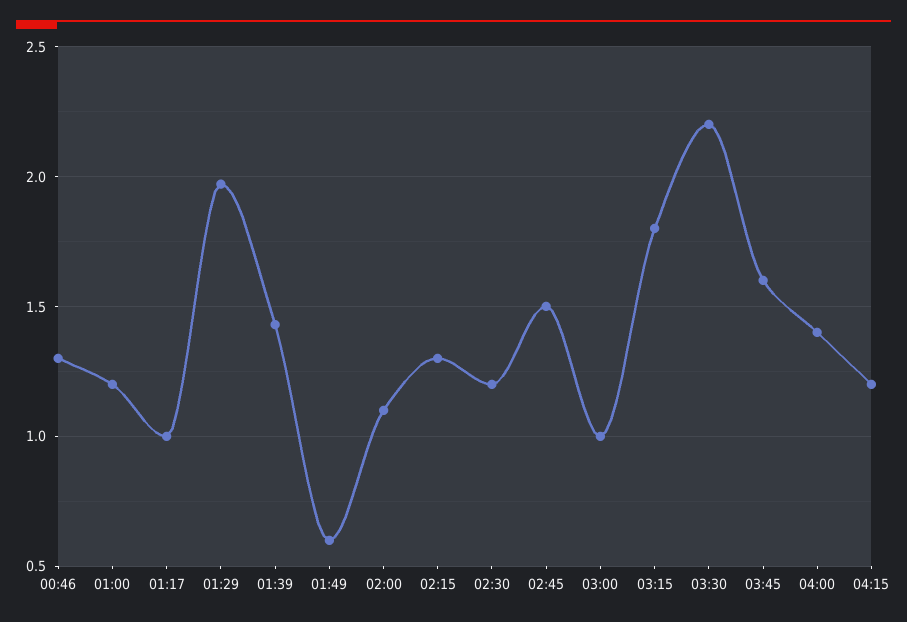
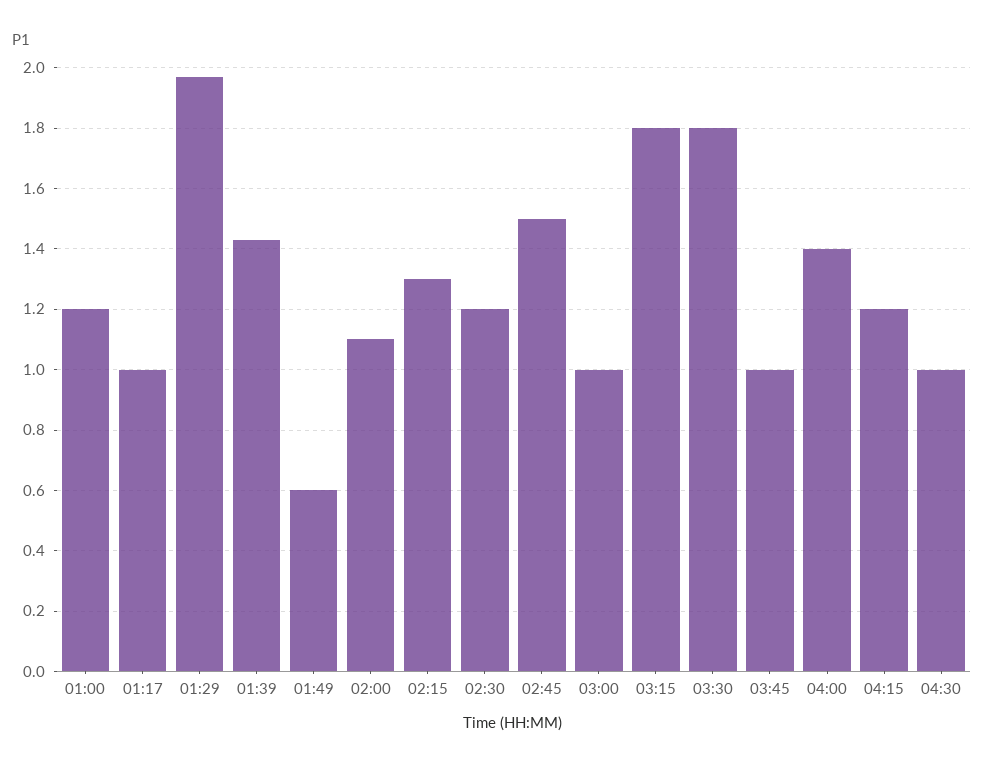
00:46: 1.3 -> none
03:30: 2.2 -> 1.8
03:45: 1.6 -> 1
04:30: none -> 1

